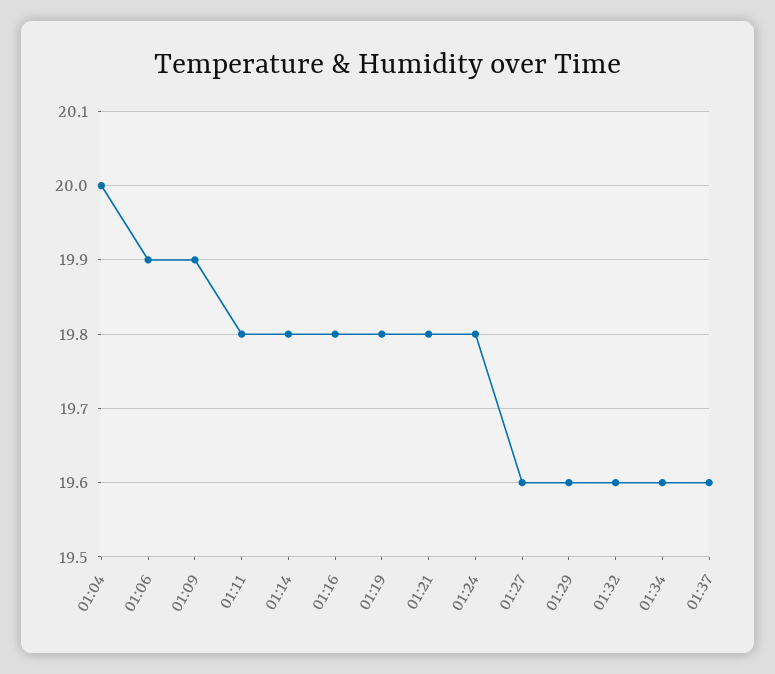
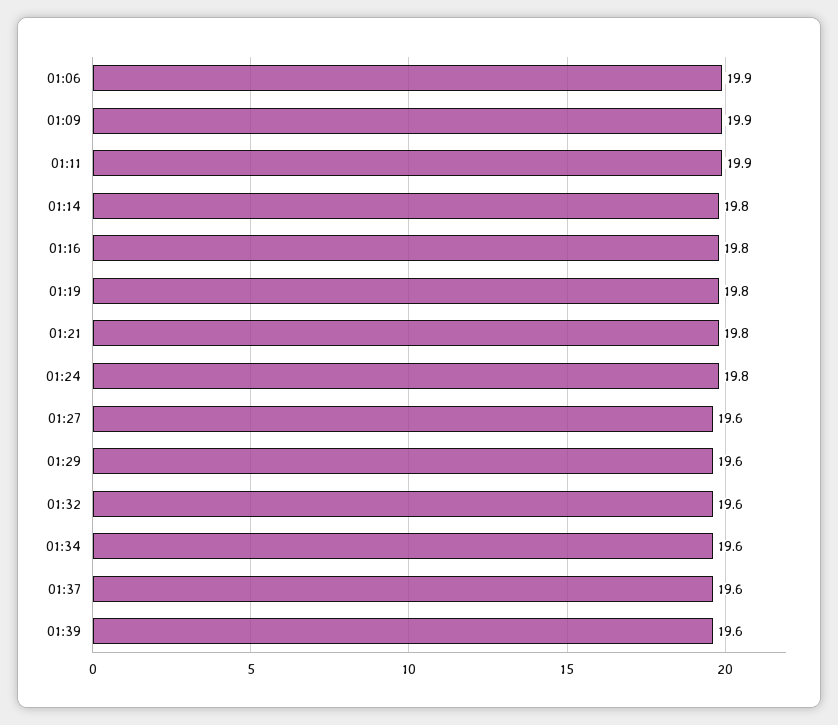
01:04: 20 -> none
01:11: 19.8 -> 19.9
01:39: none -> 19.6

